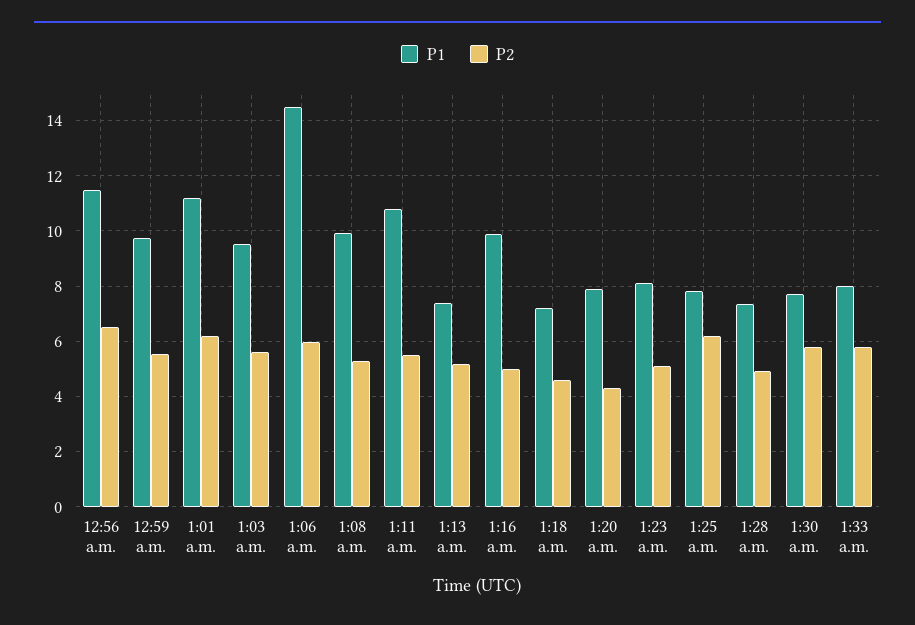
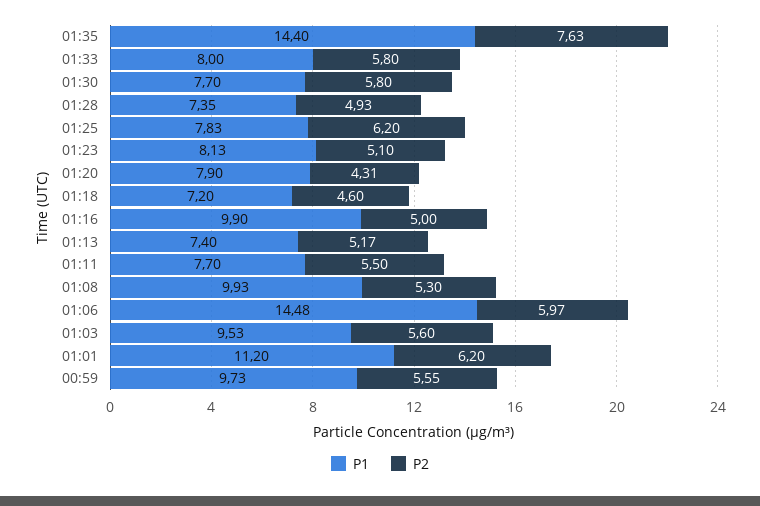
P1, 12:56 a.m.: 11.5 -> none
P2, 12:56 a.m.: 6.5 -> none
P1, 1:11 a.m.: 10.75 -> 7.7
P1, 01:35: none -> 14.4
P2, 01:35: none -> 7.63

